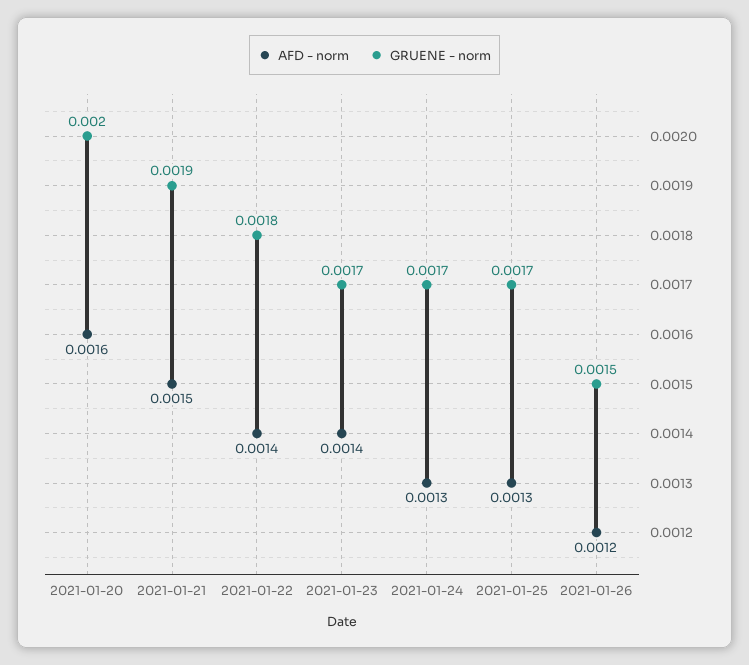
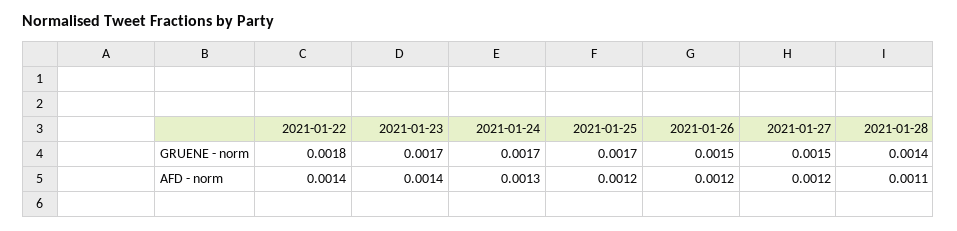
AFD - norm, 2021-01-20: 0.0016 -> none
GRUENE - norm, 2021-01-20: 0.002 -> none
AFD - norm, 2021-01-21: 0.0015 -> none
GRUENE - norm, 2021-01-21: 0.0019 -> none
AFD - norm, 2021-01-25: 0.0013 -> 0.0012
GRUENE - norm, 2021-01-27: none -> 0.0015
GRUENE - norm, 2021-01-28: none -> 0.0014
AFD - norm, 2021-01-27: none -> 0.0012
AFD - norm, 2021-01-28: none -> 0.0011

